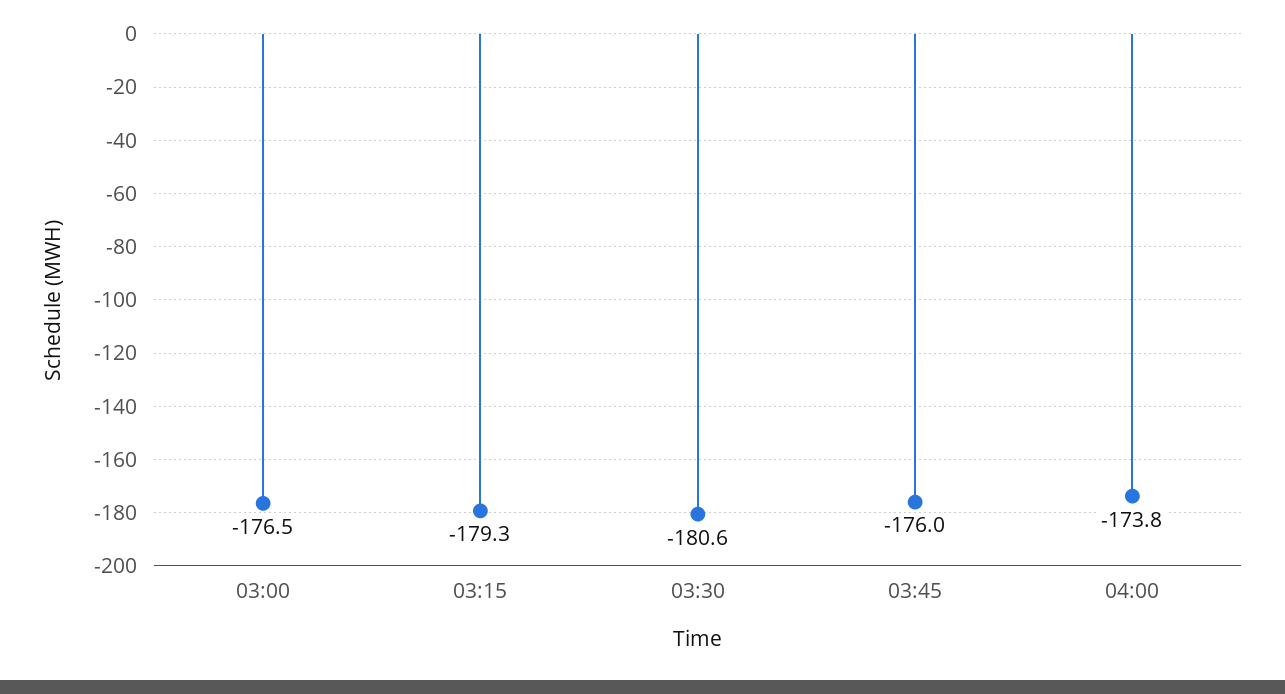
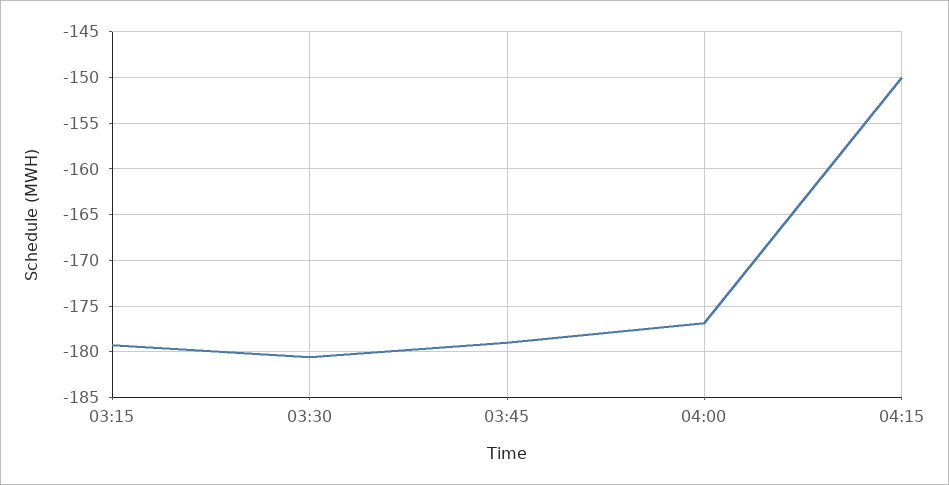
03:00: -176.5 -> none
03:45: -176 -> -179
04:00: -173.8 -> -177
04:15: none -> -150

